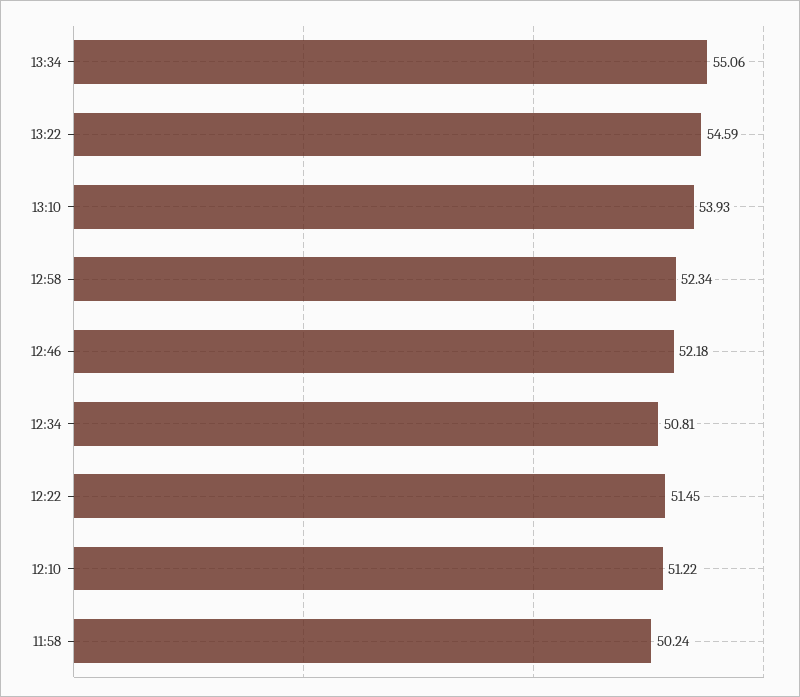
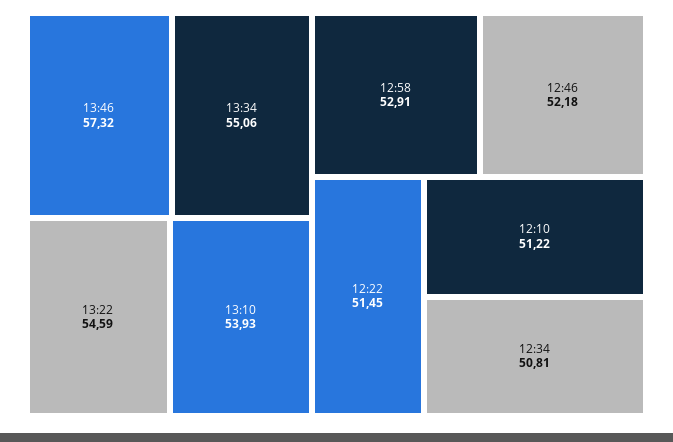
12:58: 52.34 -> 52.91
11:58: 50.24 -> none
13:46: none -> 57.32

